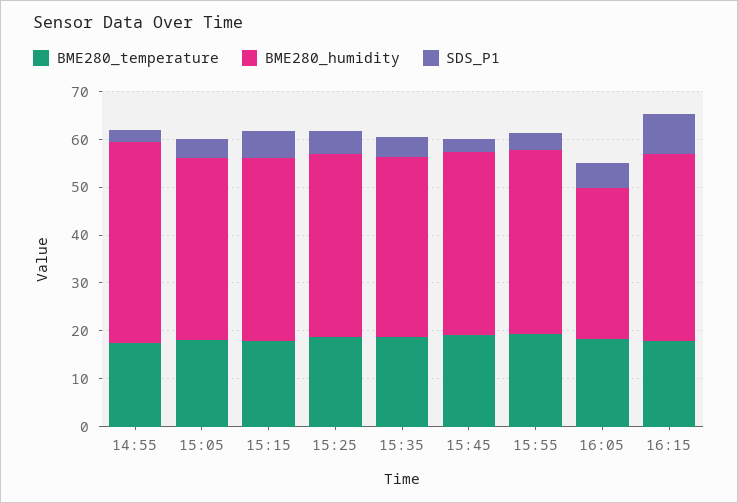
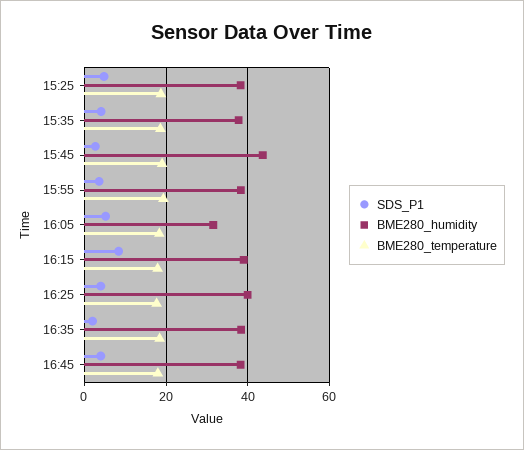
BME280_temperature, 14:55: 18 -> none
BME280_humidity, 14:55: 42 -> none
SDS_P1, 14:55: 2 -> none
BME280_temperature, 15:05: 18 -> none
BME280_humidity, 15:05: 38 -> none
SDS_P1, 15:05: 4 -> none
BME280_temperature, 15:15: 18 -> none
BME280_humidity, 15:15: 38 -> none
SDS_P1, 15:15: 6 -> none
BME280_humidity, 15:45: 38 -> 44
SDS_P1, 16:25: none -> 4
BME280_humidity, 16:25: none -> 40
BME280_temperature, 16:25: none -> 18
SDS_P1, 16:35: none -> 2
BME280_humidity, 16:35: none -> 38
BME280_temperature, 16:35: none -> 18
SDS_P1, 16:45: none -> 4
BME280_humidity, 16:45: none -> 38
BME280_temperature, 16:45: none -> 18

